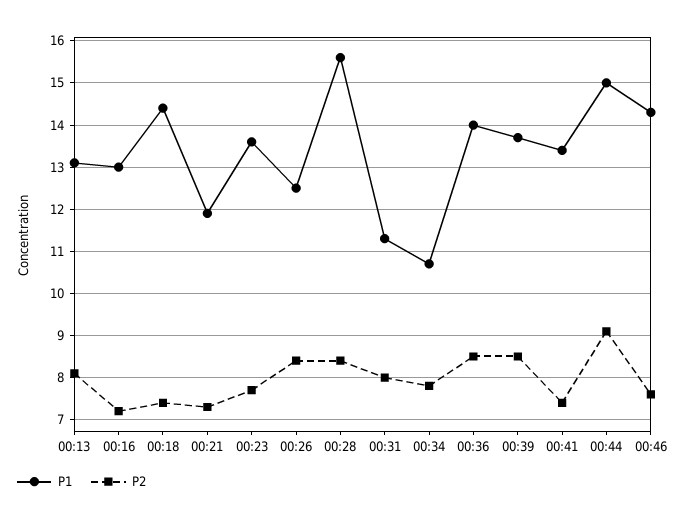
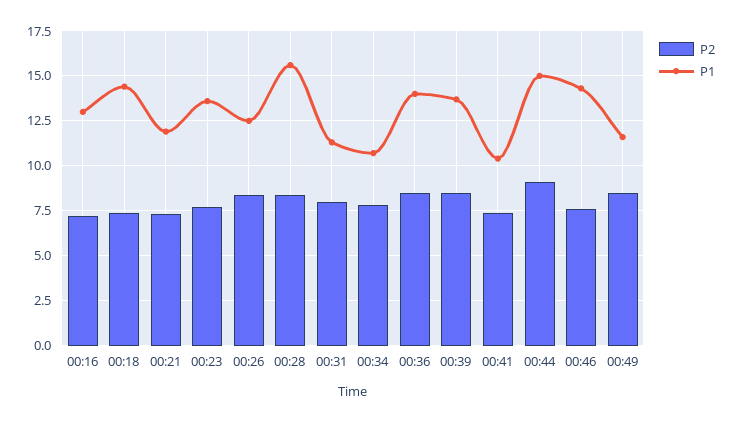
P1, 00:13: 13 -> none
P2, 00:13: 8 -> none
P1, 00:41: 13.5 -> 10.5
P2, 00:49: none -> 8.5
P1, 00:49: none -> 11.5

